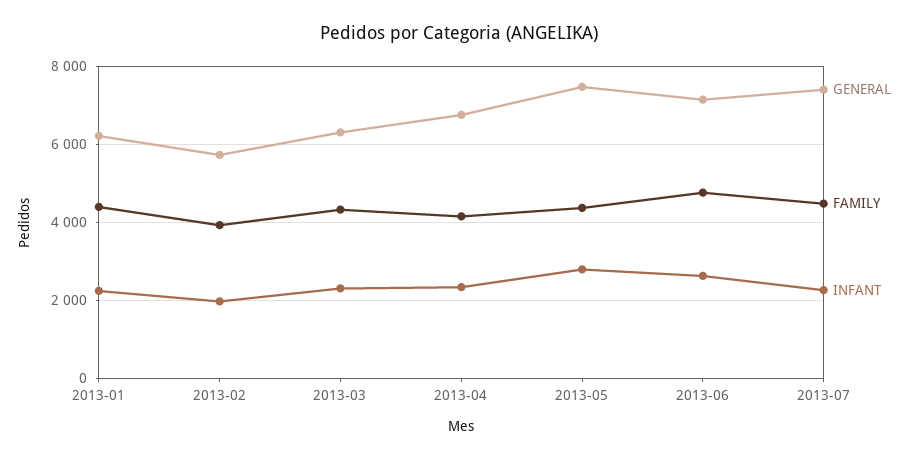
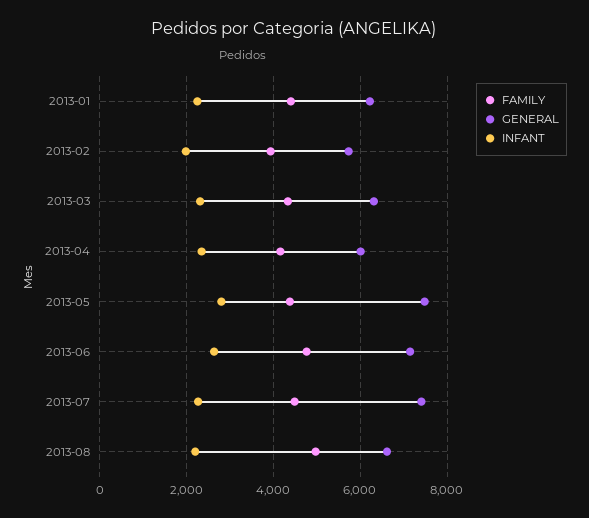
GENERAL, 2013-04: 6800 -> 6000
FAMILY, 2013-08: none -> 5000
GENERAL, 2013-08: none -> 6600
INFANT, 2013-08: none -> 2200

